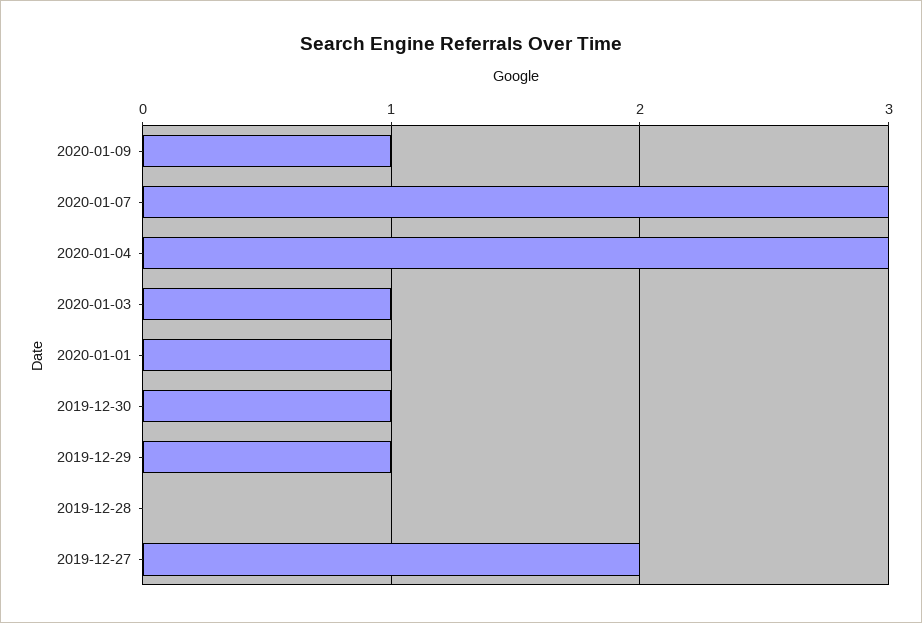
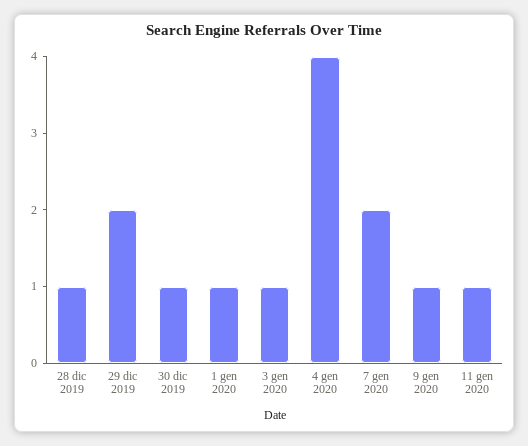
2020-01-07: 3 -> 2
2020-01-04: 3 -> 4
2019-12-29: 1 -> 2
2019-12-28: 0 -> 1
2019-12-27: 2 -> none
11 gen 2020: none -> 1

